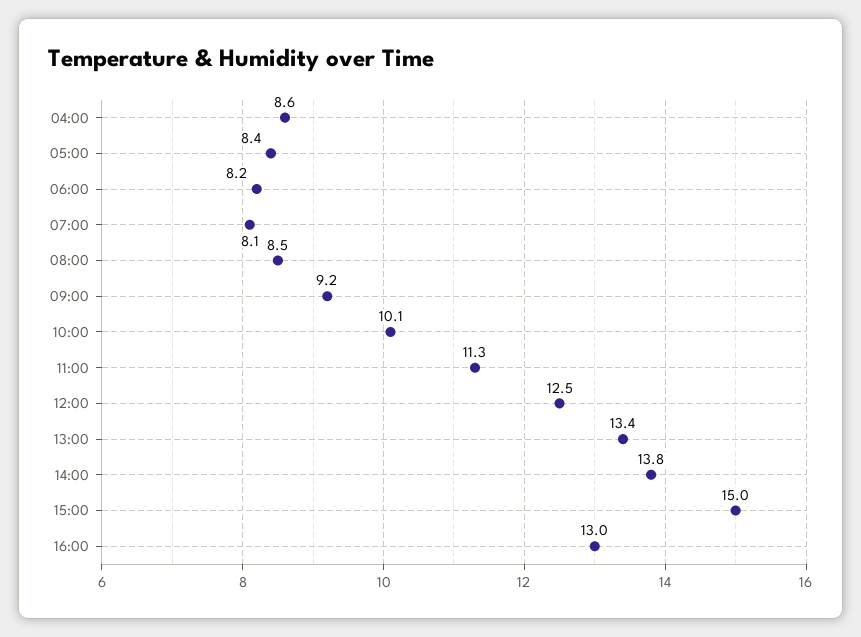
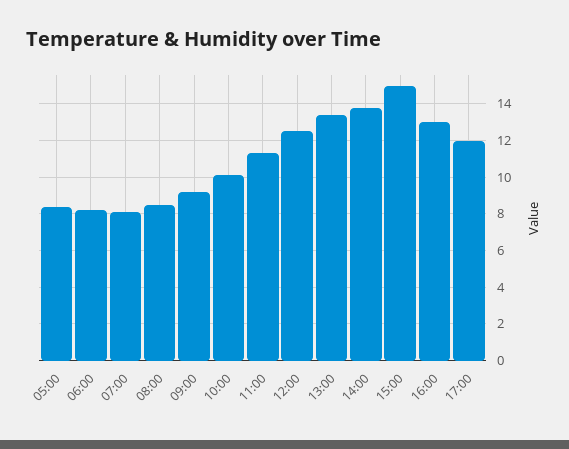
04:00: 8.6 -> none
17:00: none -> 12

